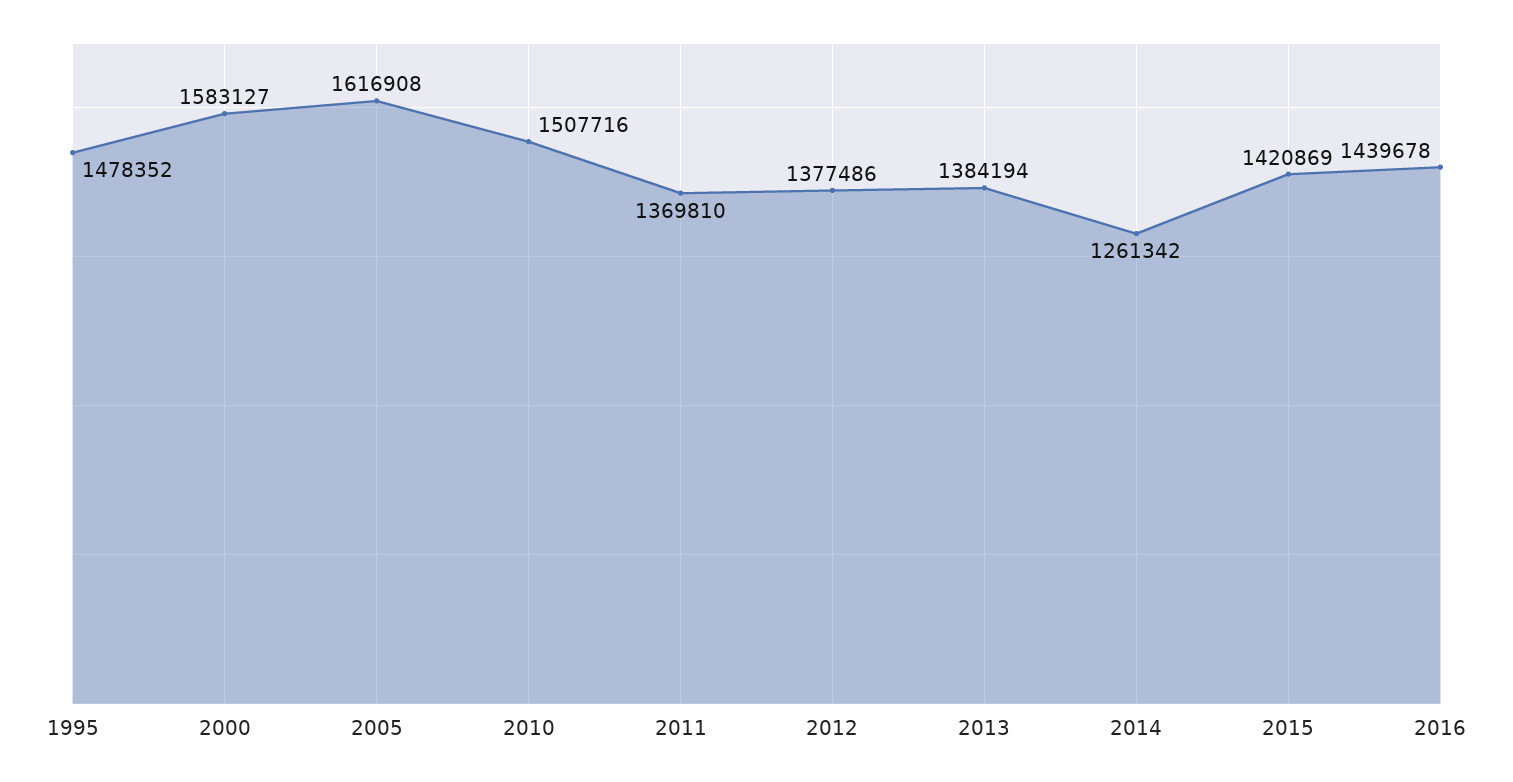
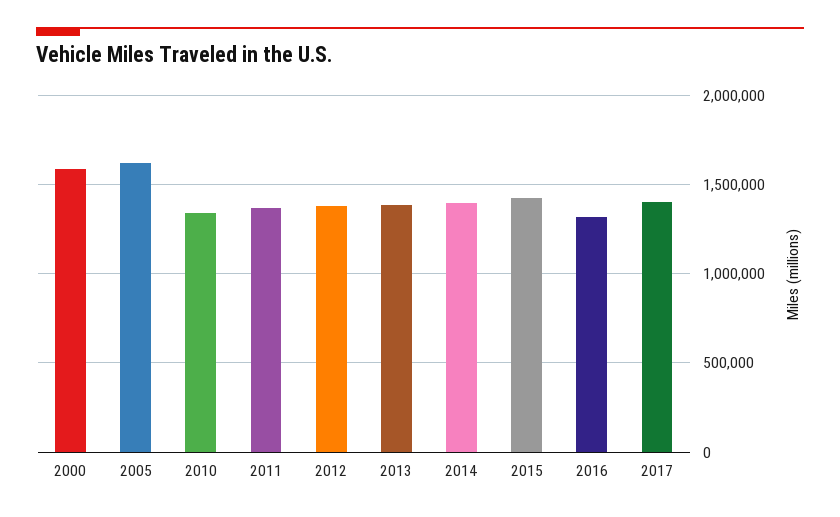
1995: 1478352 -> none
2010: 1507716 -> 1350000
2014: 1261342 -> 1400000
2016: 1439678 -> 1300000
2017: none -> 1400000

